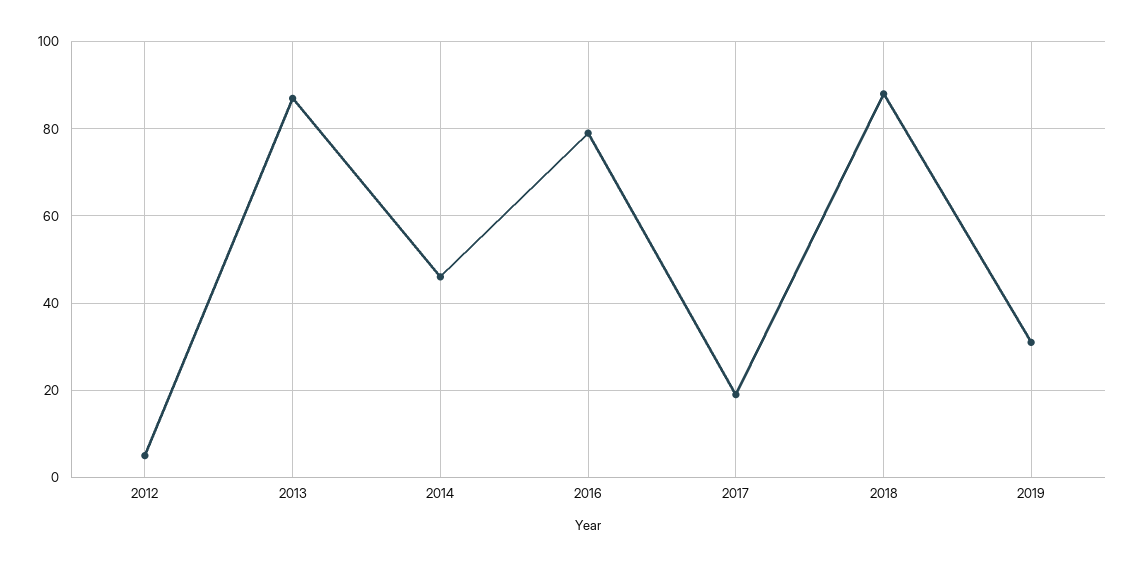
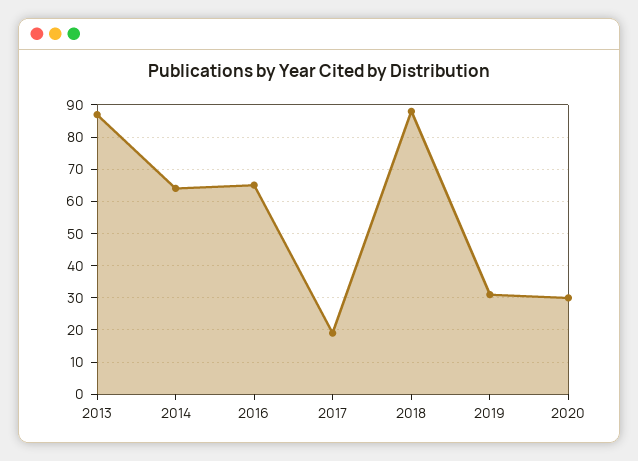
2012: 5 -> none
2014: 45 -> 65
2016: 80 -> 65
2020: none -> 30

